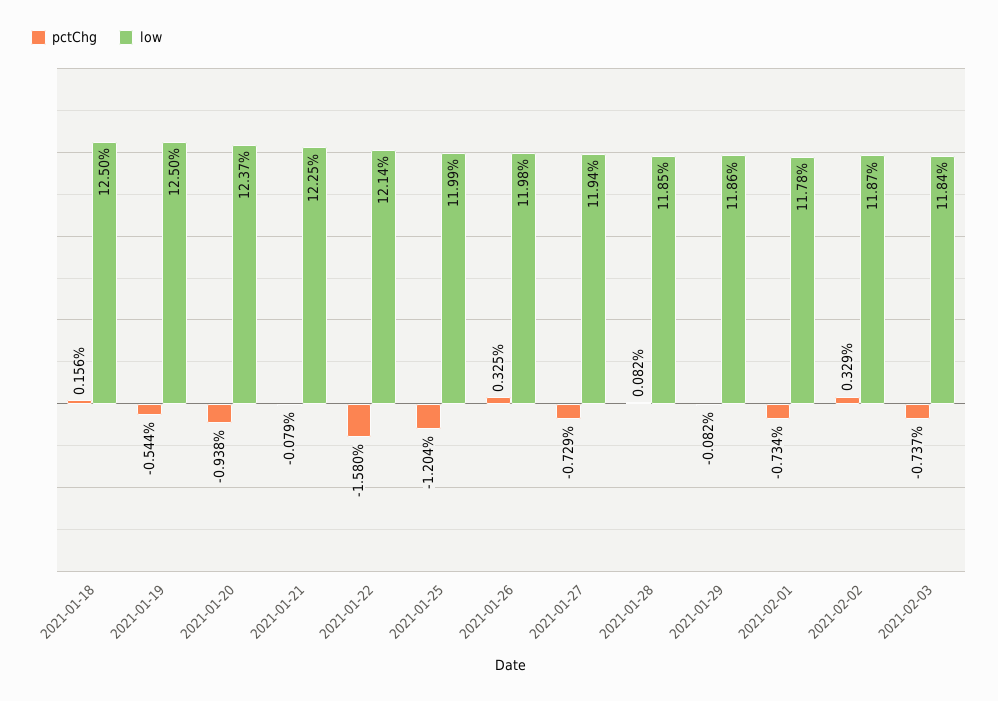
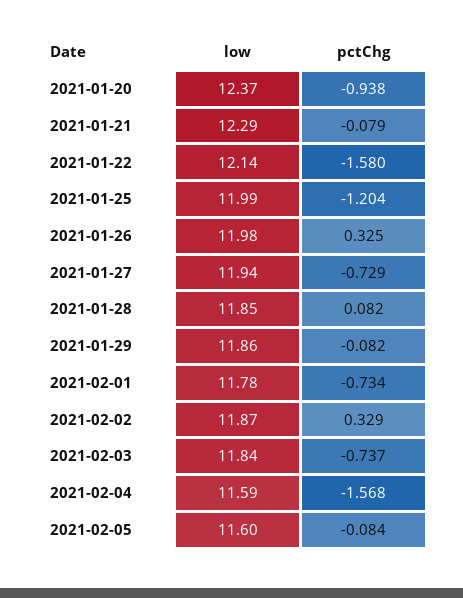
pctChg, 2021-01-18: 0.156 -> none
low, 2021-01-18: 12.5 -> none
pctChg, 2021-01-19: -0.544 -> none
low, 2021-01-19: 12.5 -> none
low, 2021-01-21: 12.25 -> 12.29
low, 2021-02-04: none -> 11.59
pctChg, 2021-02-04: none -> -1.568
low, 2021-02-05: none -> 11.6
pctChg, 2021-02-05: none -> -0.084

